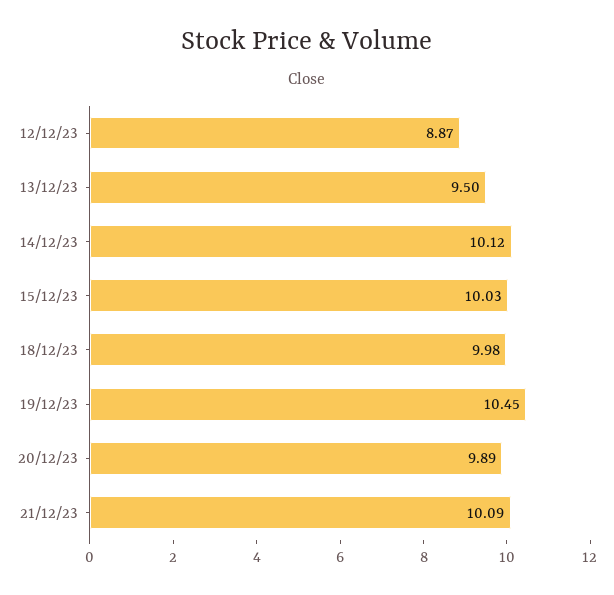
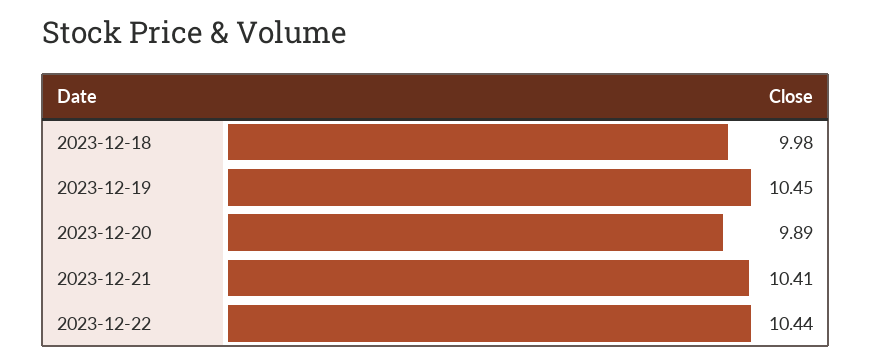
12/12/23: 8.87 -> none
13/12/23: 9.5 -> none
14/12/23: 10.12 -> none
15/12/23: 10.03 -> none
21/12/23: 10.09 -> 10.41
2023-12-22: none -> 10.44

